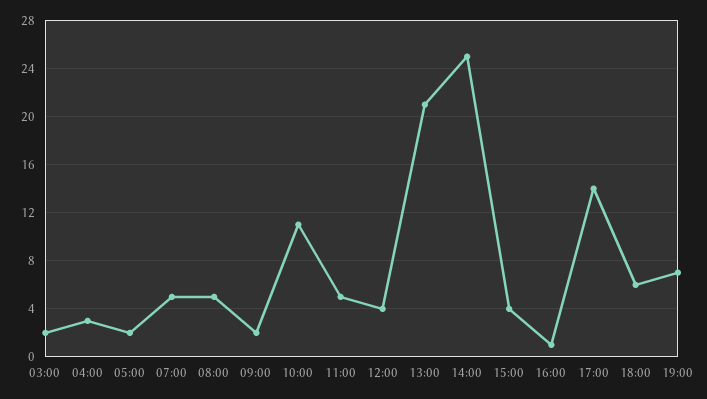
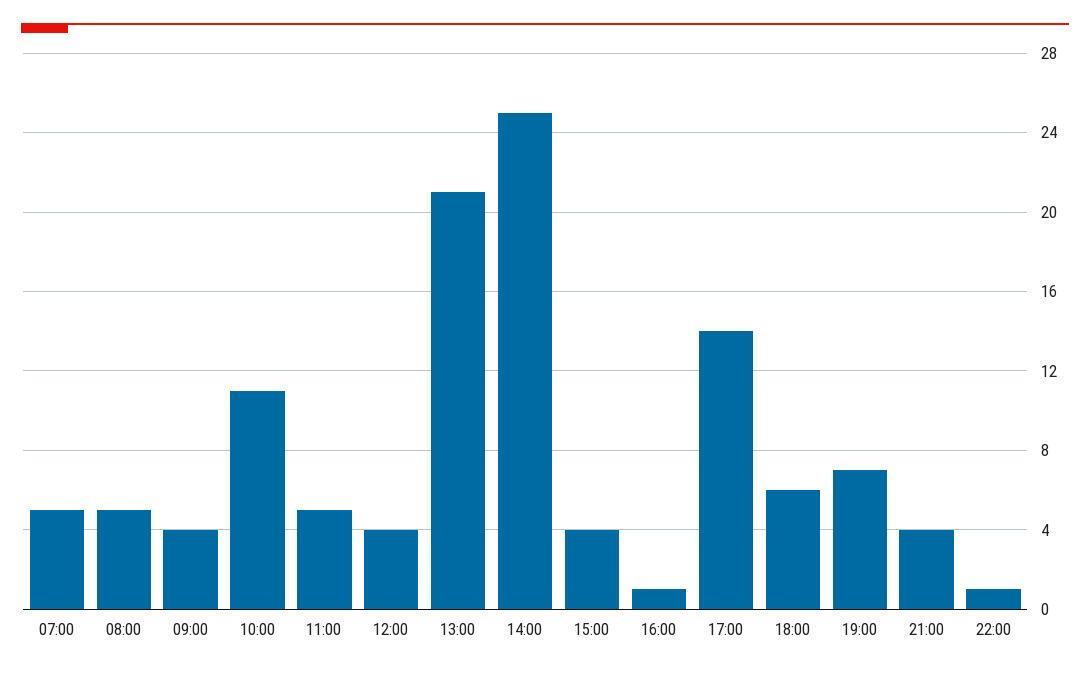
03:00: 2 -> none
04:00: 3 -> none
05:00: 2 -> none
09:00: 2 -> 4
21:00: none -> 4
22:00: none -> 1

